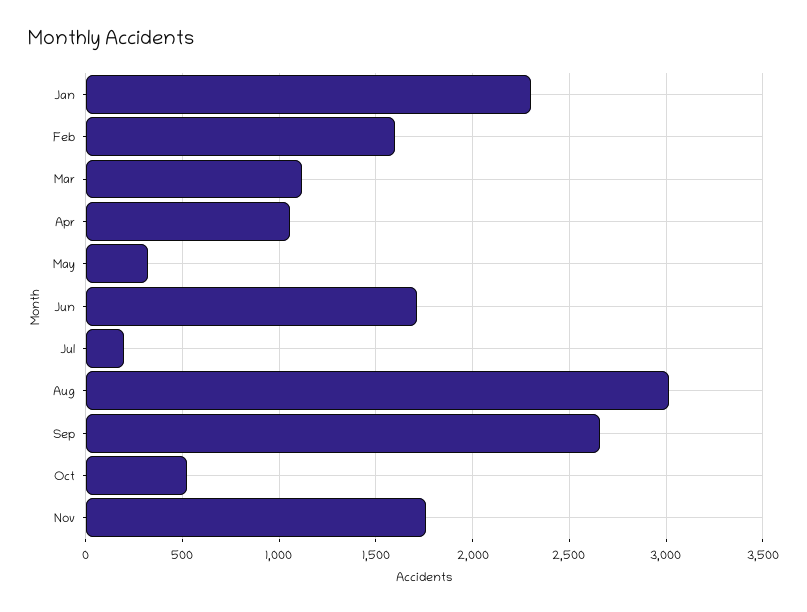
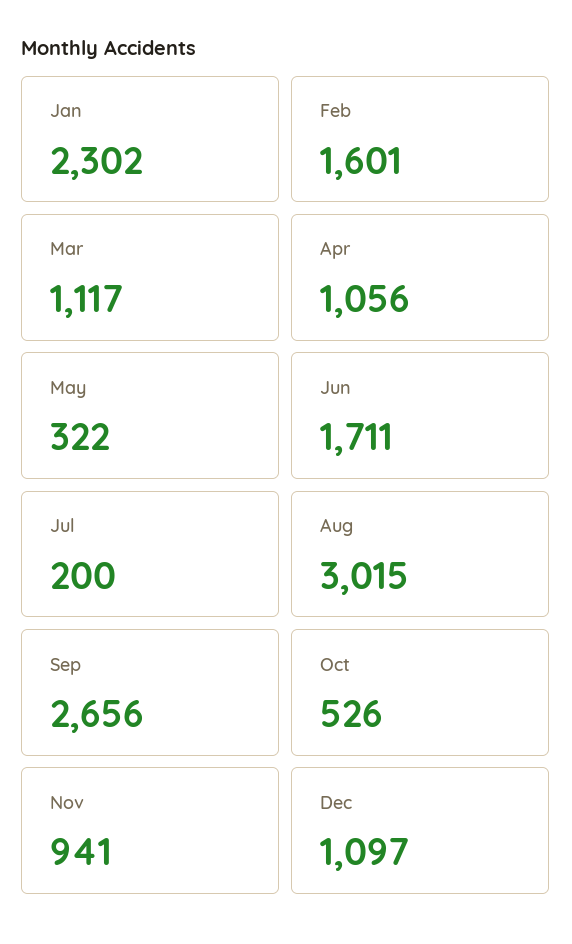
Nov: 1750 -> 941
Dec: none -> 1097

